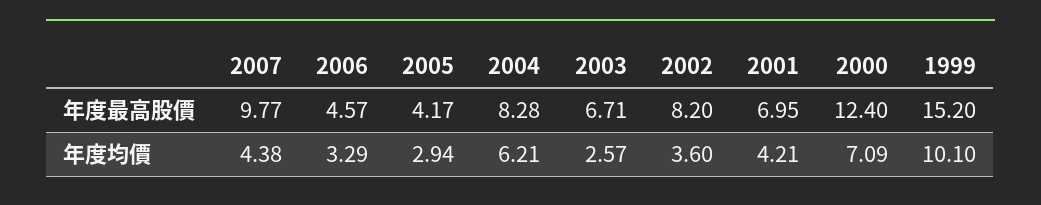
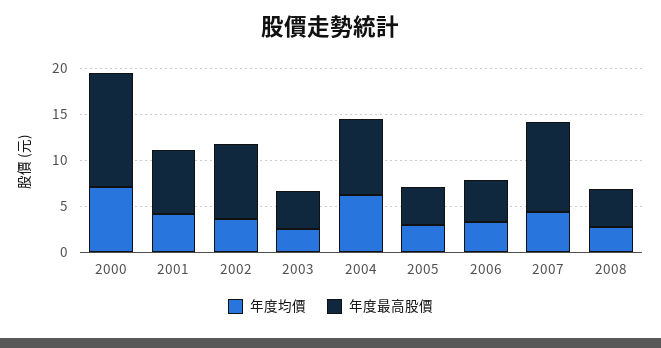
年度最高股價, 2003: 6.71 -> 4
年度最高股價, 1999: 15.2 -> none
年度均價, 1999: 10.1 -> none
年度均價, 2008: none -> 3
年度最高股價, 2008: none -> 4

